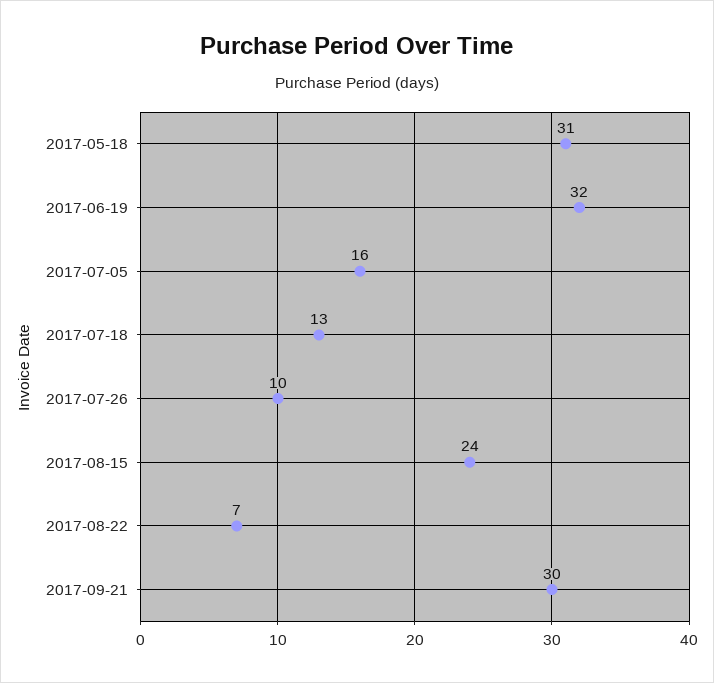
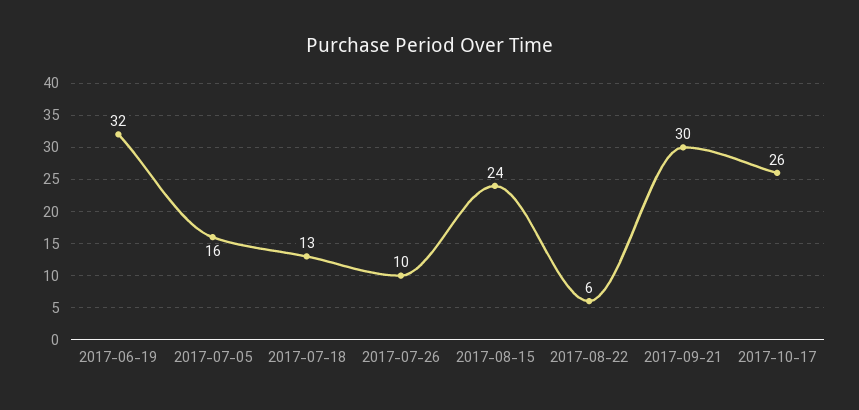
2017-05-18: 31 -> none
2017-08-22: 7 -> 6
2017-10-17: none -> 26

